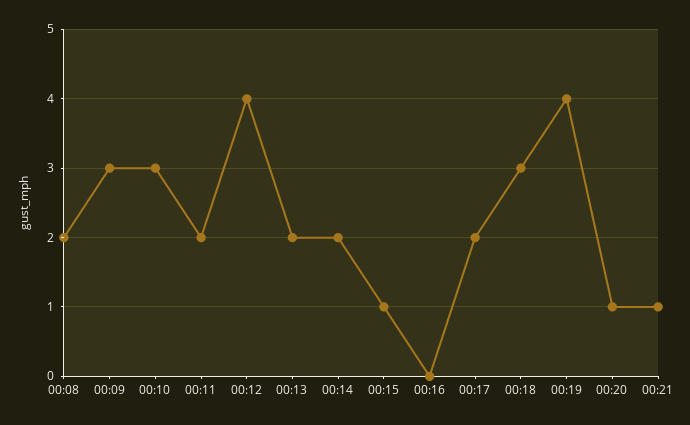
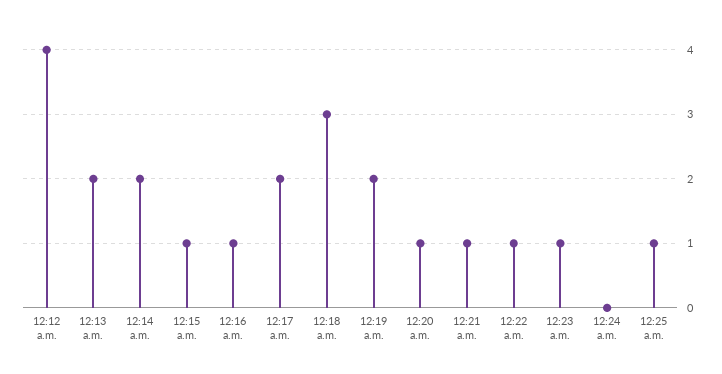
00:08: 2 -> none
00:09: 3 -> none
00:10: 3 -> none
00:11: 2 -> none
00:16: 0 -> 1
00:19: 4 -> 2
12:22 a.m.: none -> 1
12:23 a.m.: none -> 1
12:24 a.m.: none -> 0
12:25 a.m.: none -> 1

